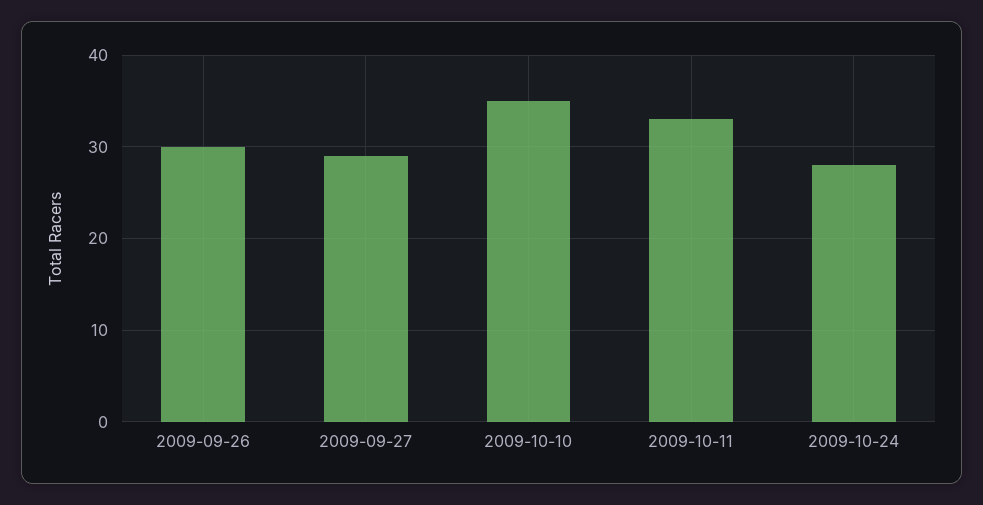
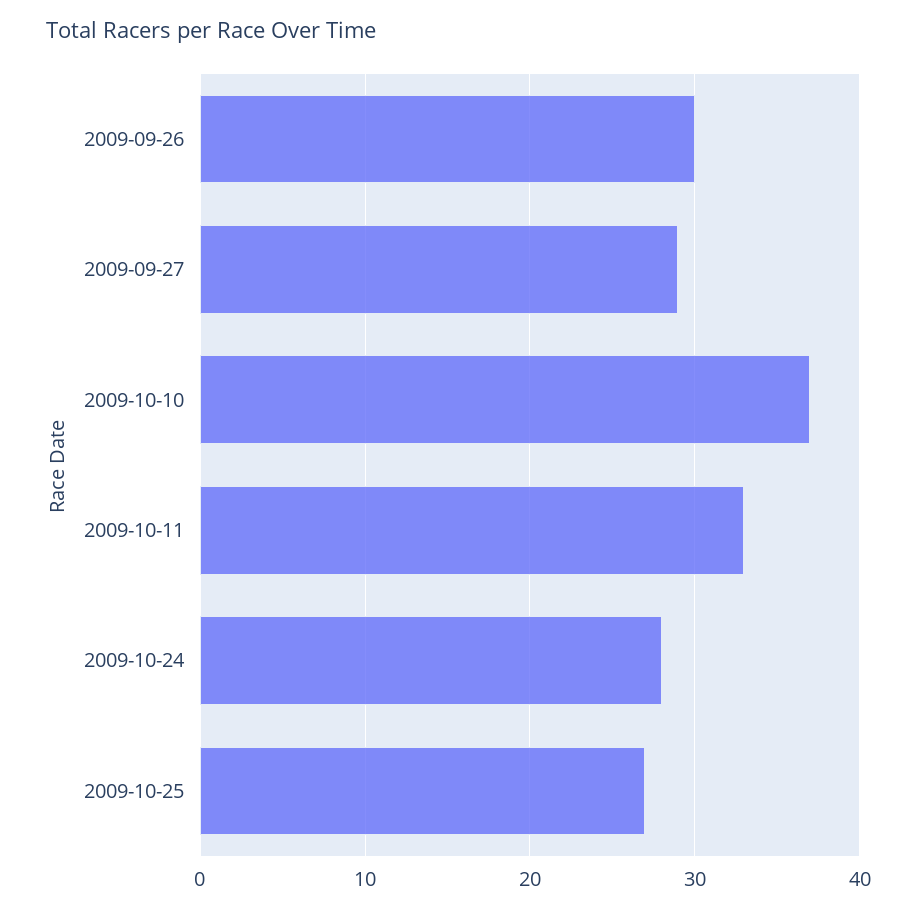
2009-10-10: 35 -> 37
2009-10-25: none -> 27

